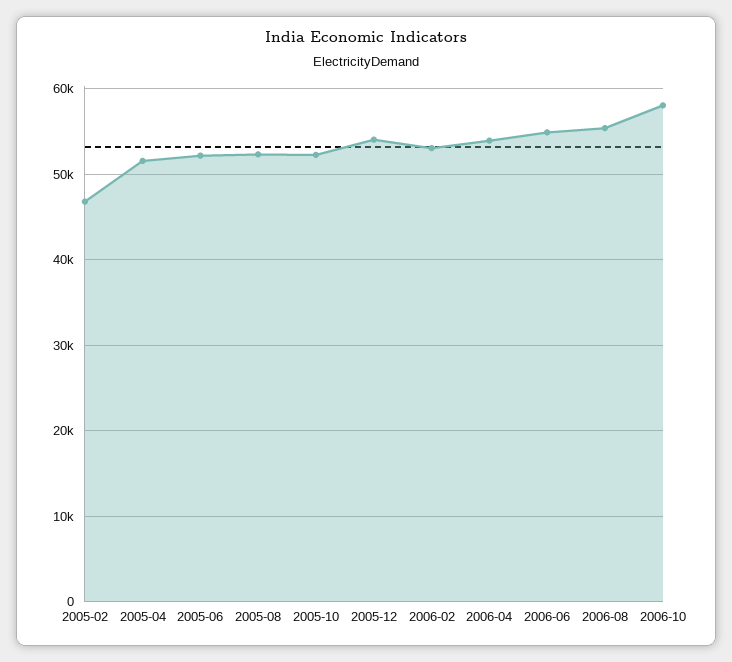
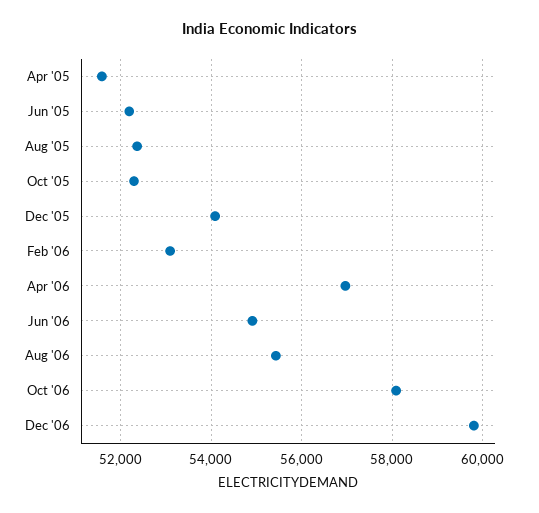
2005-02: 47000 -> none
2006-04: 54000 -> 57000
Dec '06: none -> 59800

